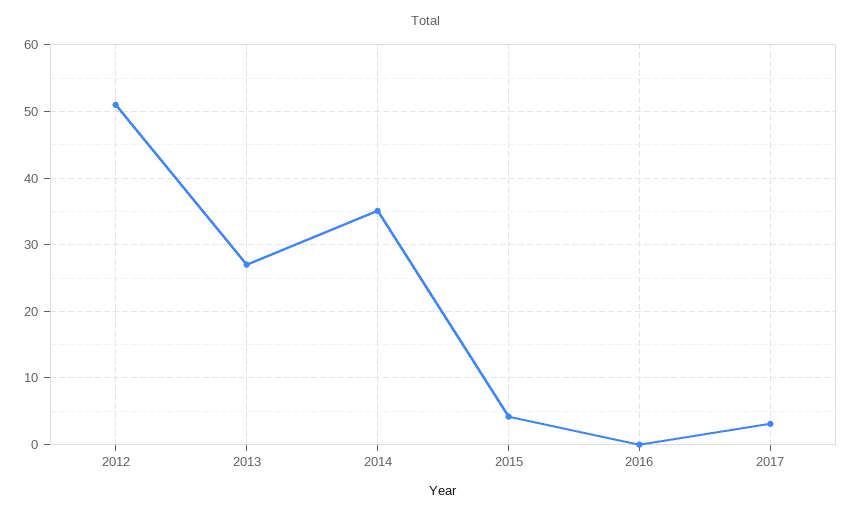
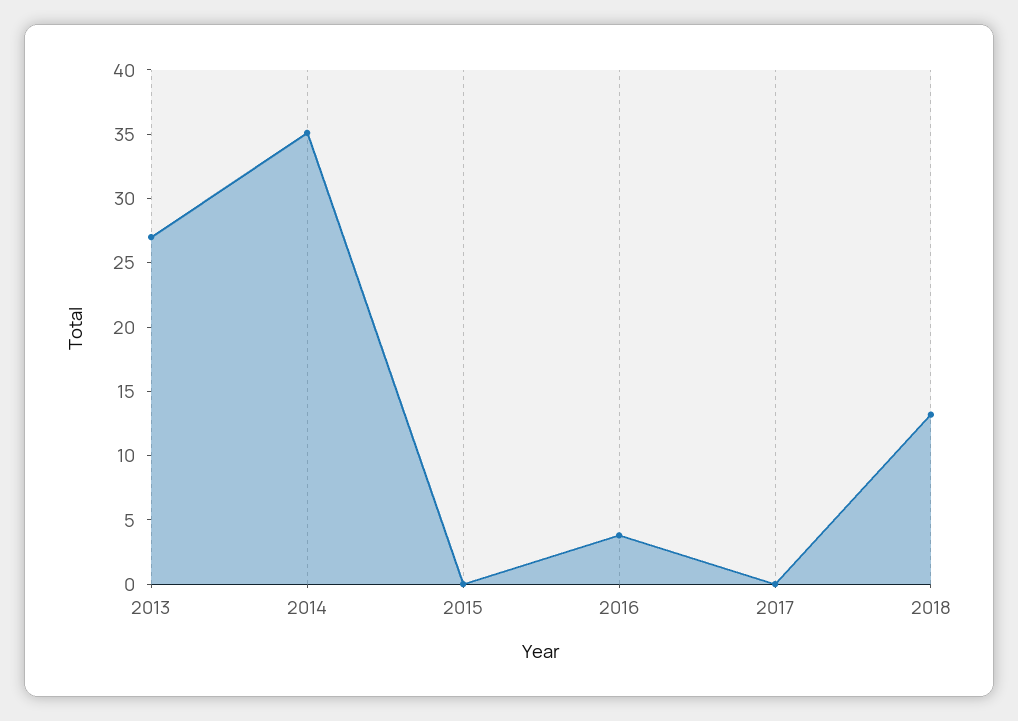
2012: 51 -> none
2015: 4 -> 0
2016: 0 -> 4
2017: 3 -> 0
2018: none -> 13

